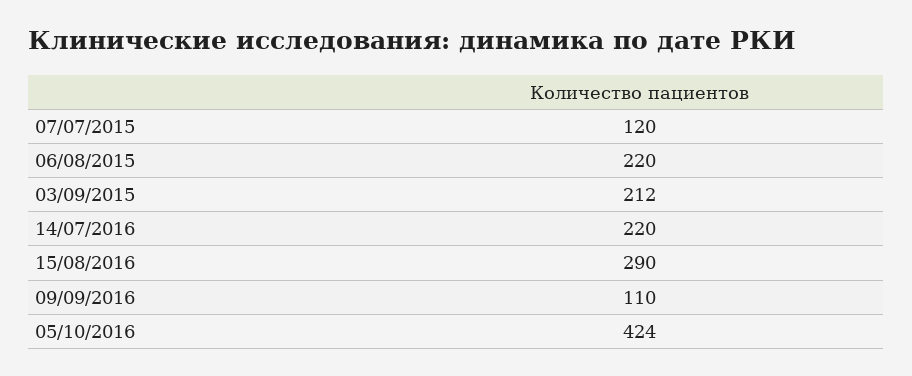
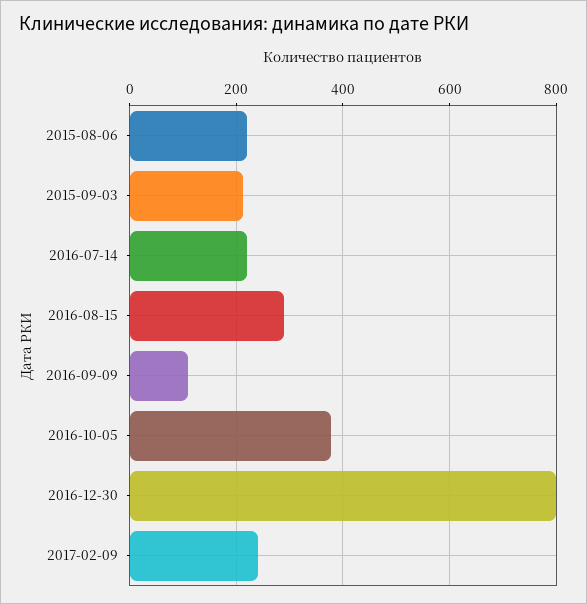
07/07/2015: 120 -> none
05/10/2016: 424 -> 380
2016-12-30: none -> 800
2017-02-09: none -> 240

